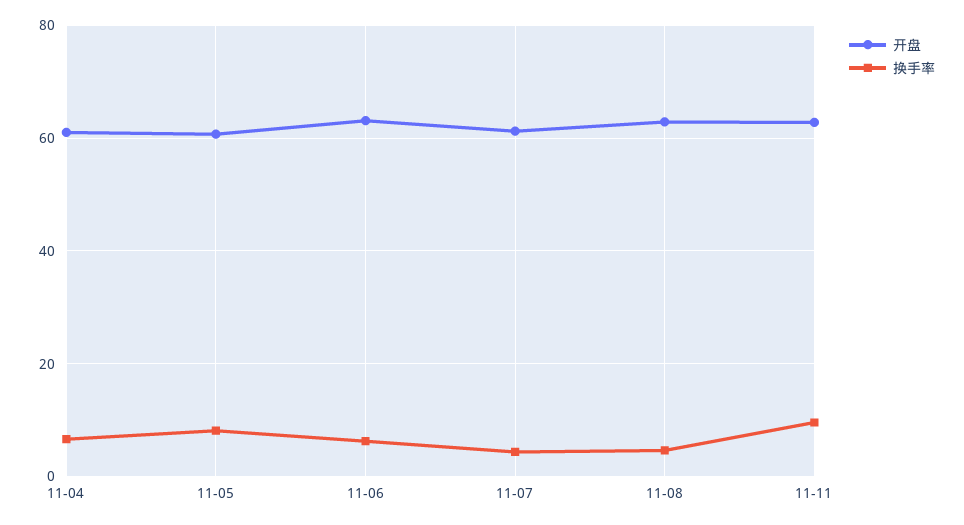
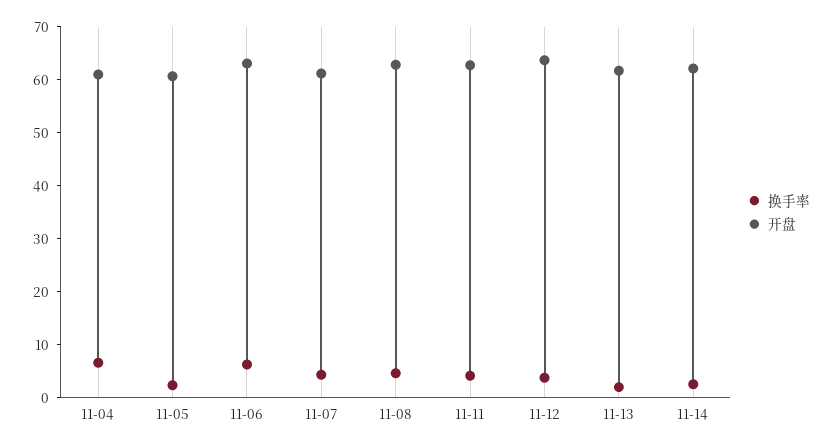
换手率, 11-05: 8 -> 2
换手率, 11-11: 10 -> 4
换手率, 11-12: none -> 4
开盘, 11-12: none -> 64
换手率, 11-13: none -> 2
开盘, 11-13: none -> 62
换手率, 11-14: none -> 2
开盘, 11-14: none -> 62

